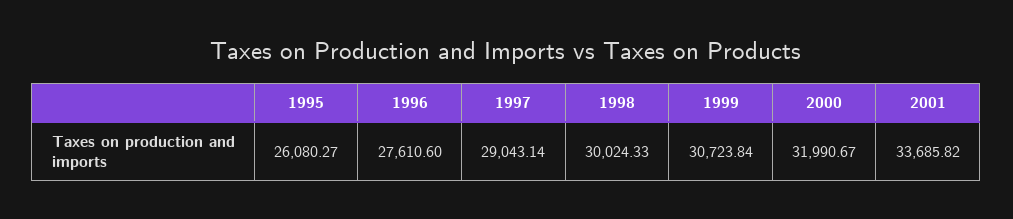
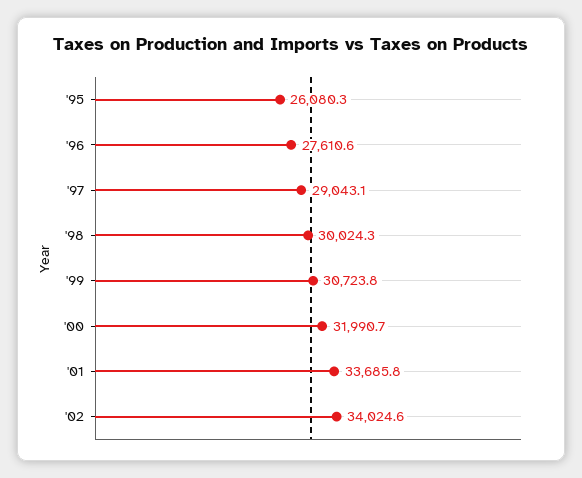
'02: none -> 34024.6

